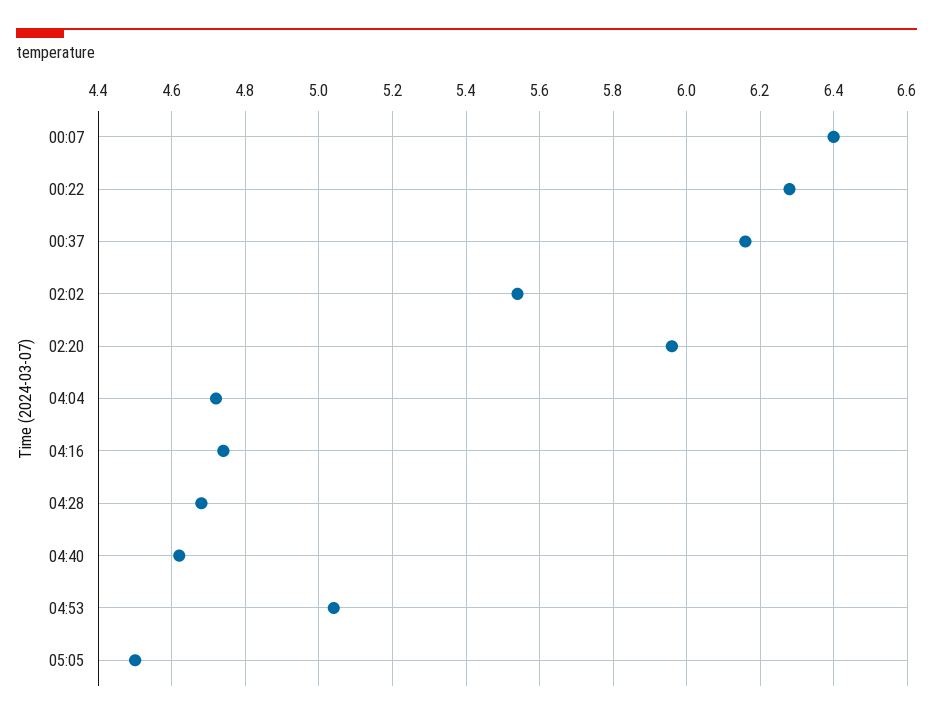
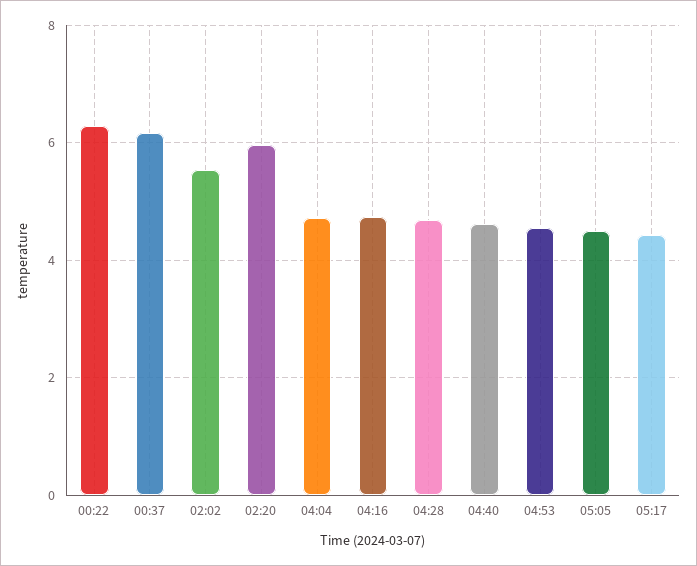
00:07: 6.4 -> none
04:53: 5.05 -> 4.6
05:17: none -> 4.4

